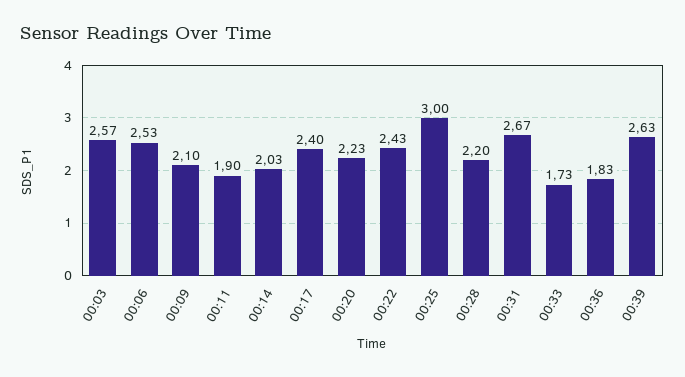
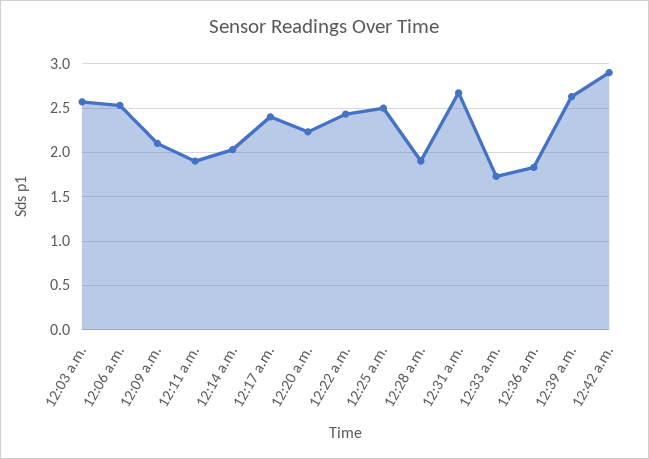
00:25: 3 -> 2.5
00:28: 2.2 -> 1.9
12:42 a.m.: none -> 2.9

